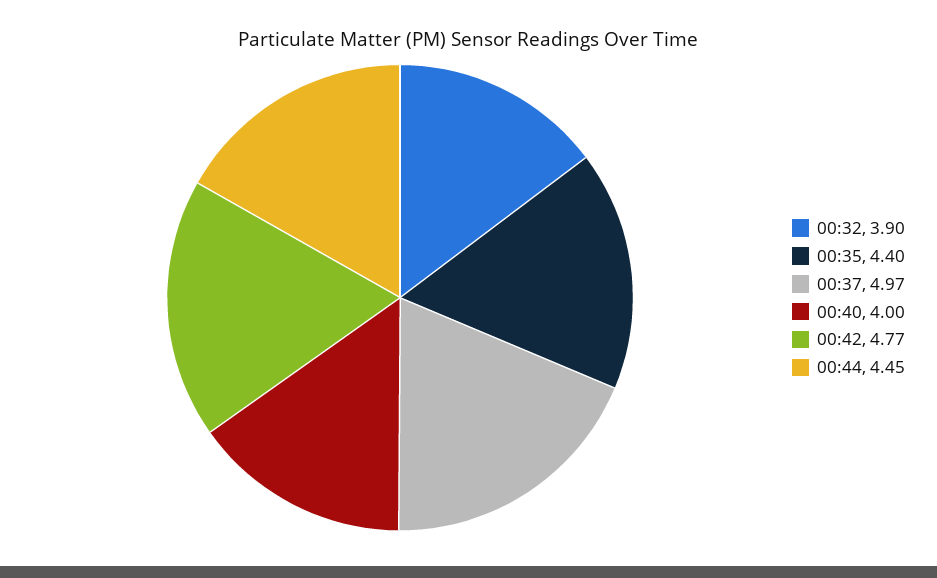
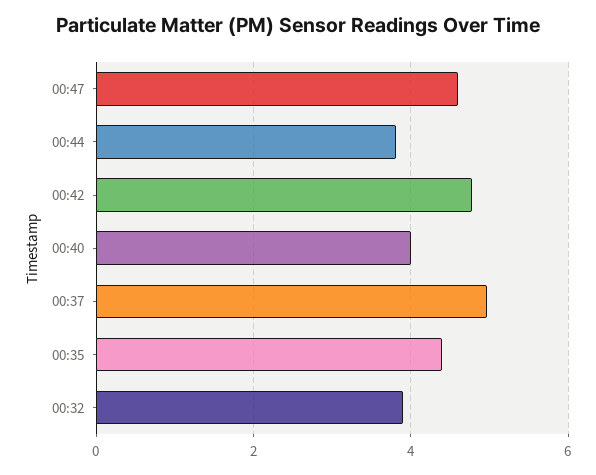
00:44: 4.45 -> 3.8
00:47: none -> 4.6

